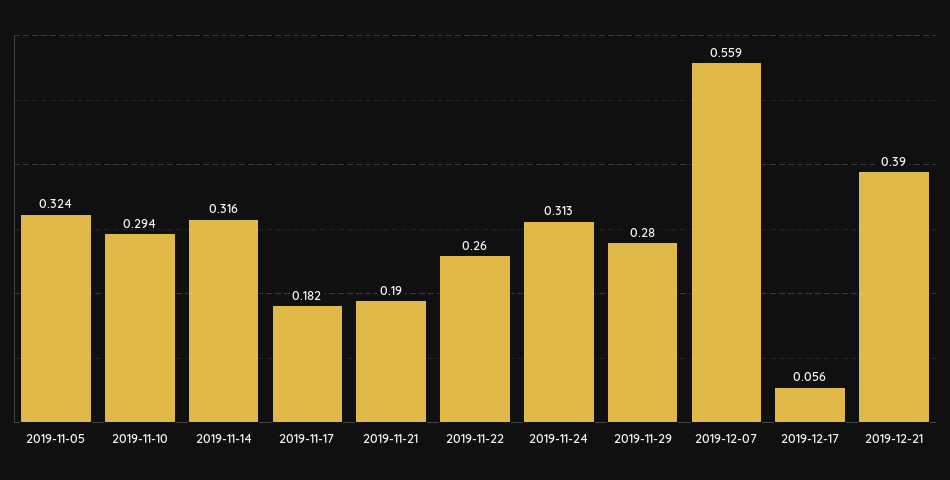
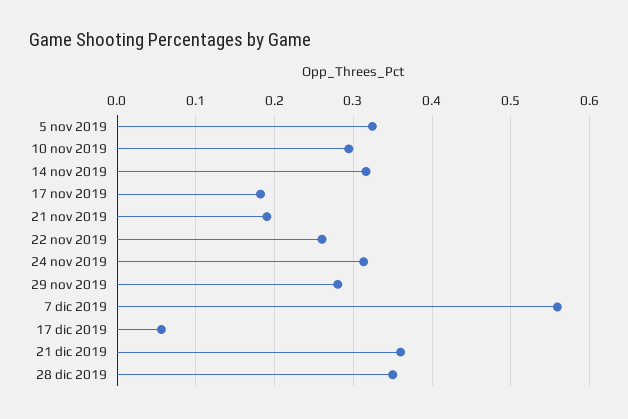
2019-12-21: 0.39 -> 0.36
28 dic 2019: none -> 0.35

